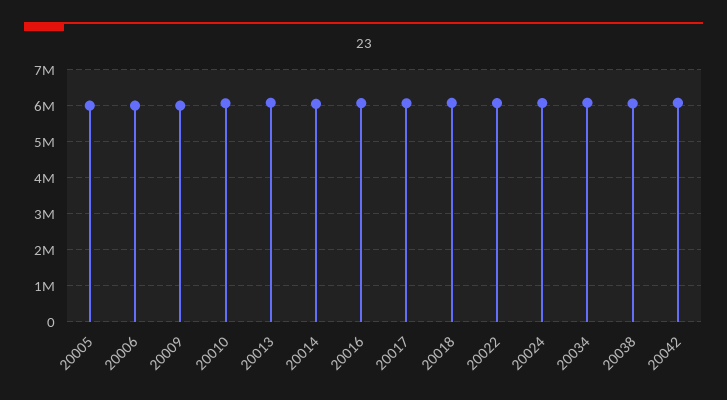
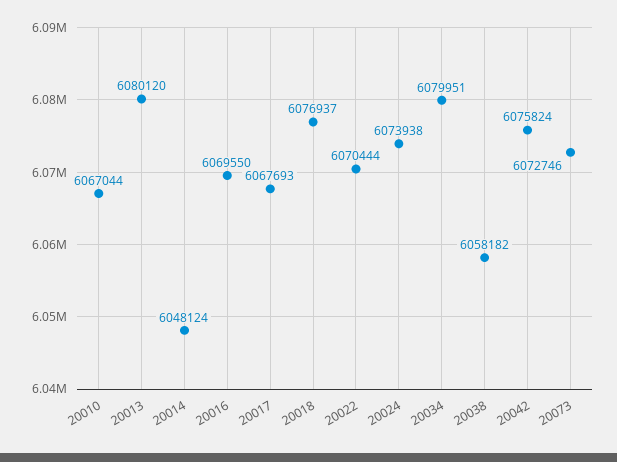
20005: 6000000 -> none
20006: 6000000 -> none
20009: 6000000 -> none
20073: none -> 6072746

